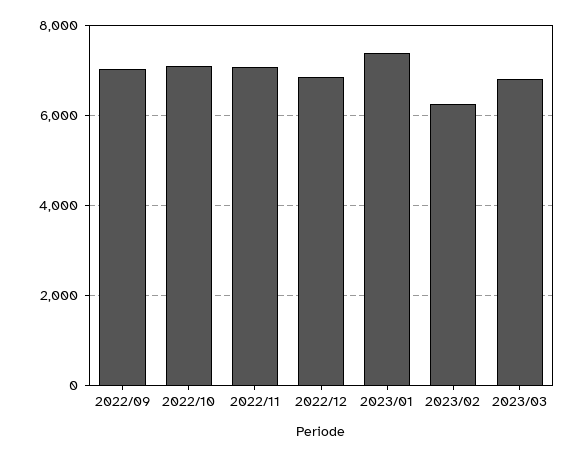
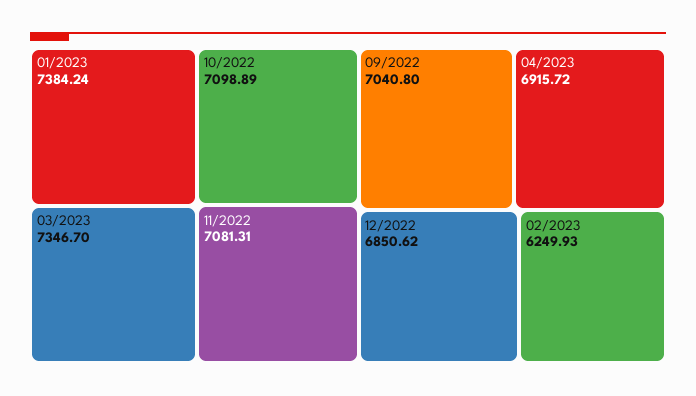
2023/03: 6800 -> 7346.7
04/2023: none -> 6915.72

